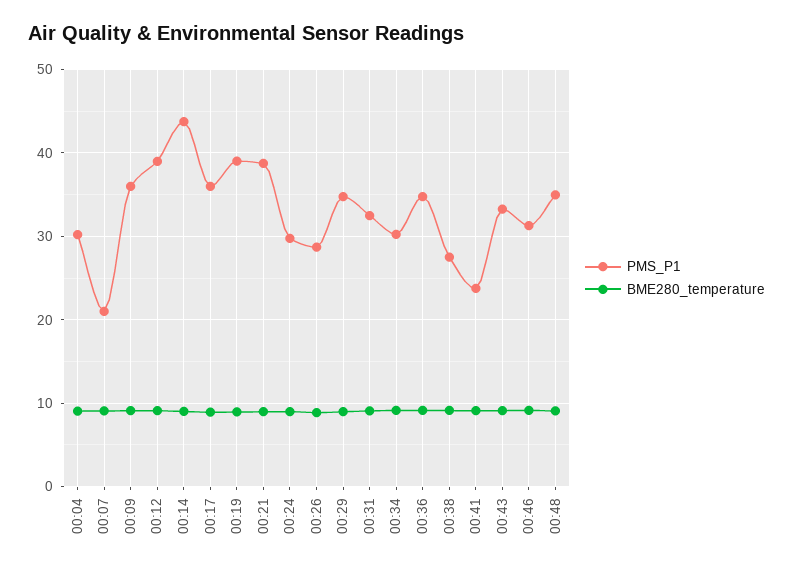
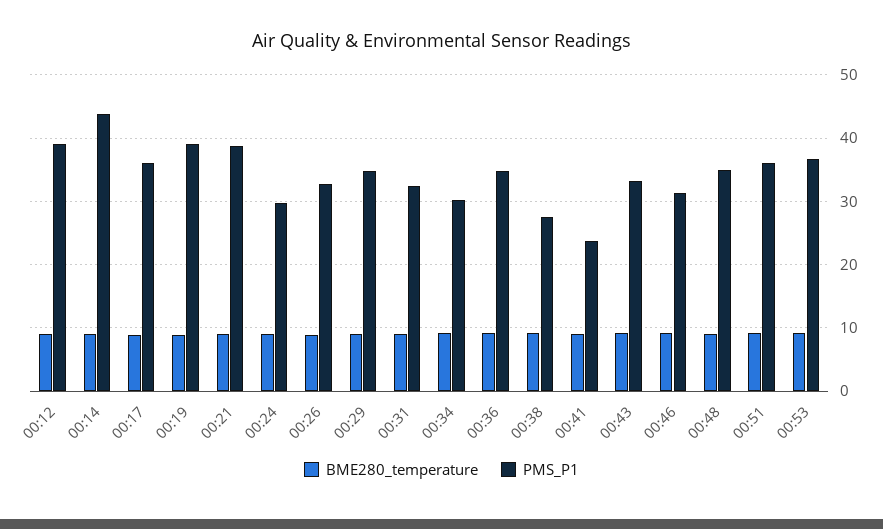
PMS_P1, 00:04: 30 -> none
BME280_temperature, 00:04: 9 -> none
PMS_P1, 00:07: 21 -> none
BME280_temperature, 00:07: 9 -> none
PMS_P1, 00:09: 36 -> none
BME280_temperature, 00:09: 9 -> none
PMS_P1, 00:26: 29 -> 33
BME280_temperature, 00:51: none -> 9
PMS_P1, 00:51: none -> 36
BME280_temperature, 00:53: none -> 9
PMS_P1, 00:53: none -> 37

